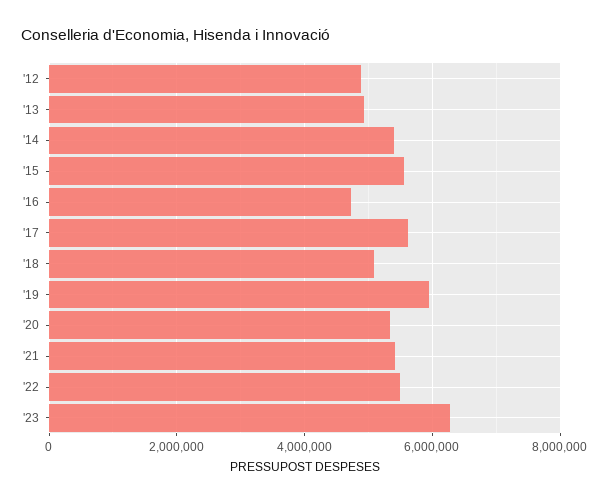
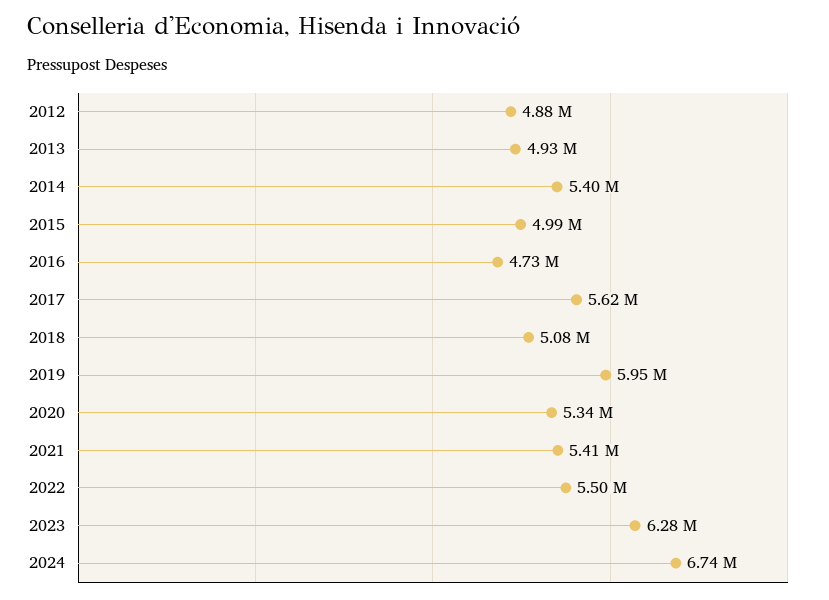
'15: 5600000 -> 4990000
2024: none -> 6740000

